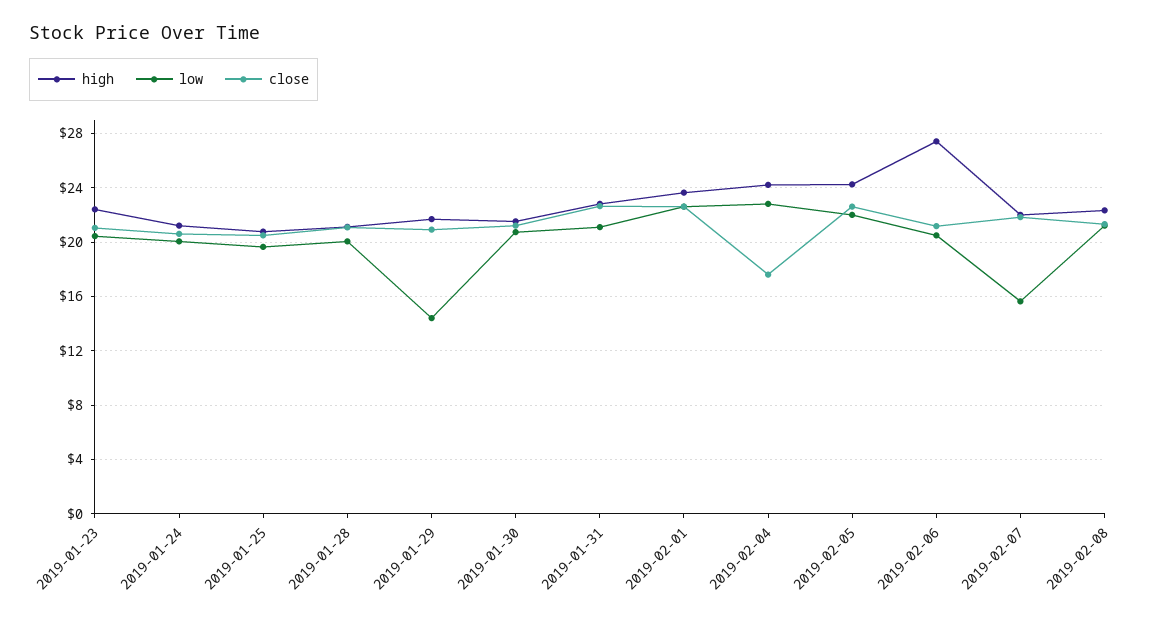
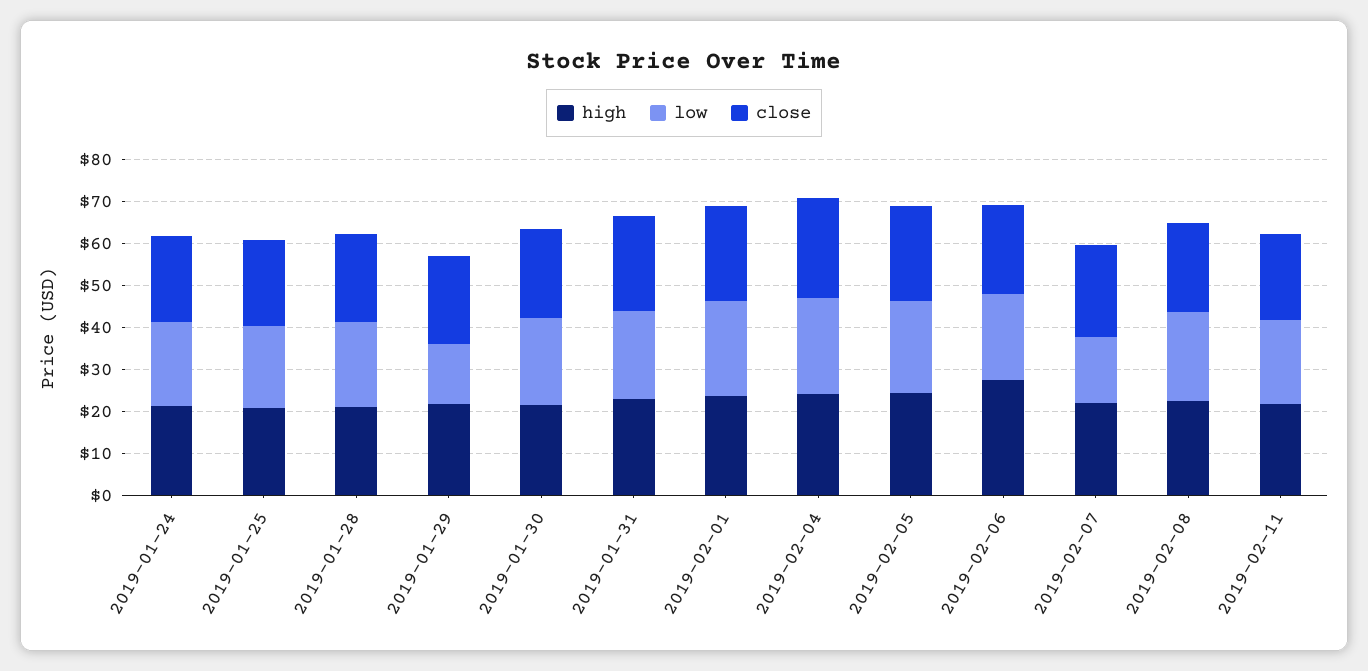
high, 2019-01-23: 22.5 -> none
low, 2019-01-23: 20.5 -> none
close, 2019-01-23: 21 -> none
close, 2019-02-04: 17.5 -> 24
high, 2019-02-11: none -> 22
low, 2019-02-11: none -> 20
close, 2019-02-11: none -> 20

